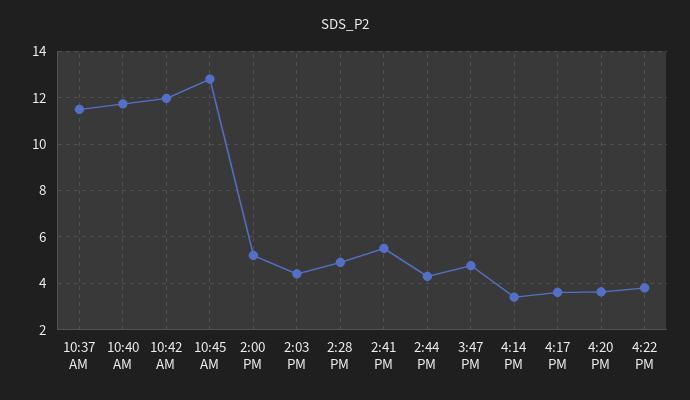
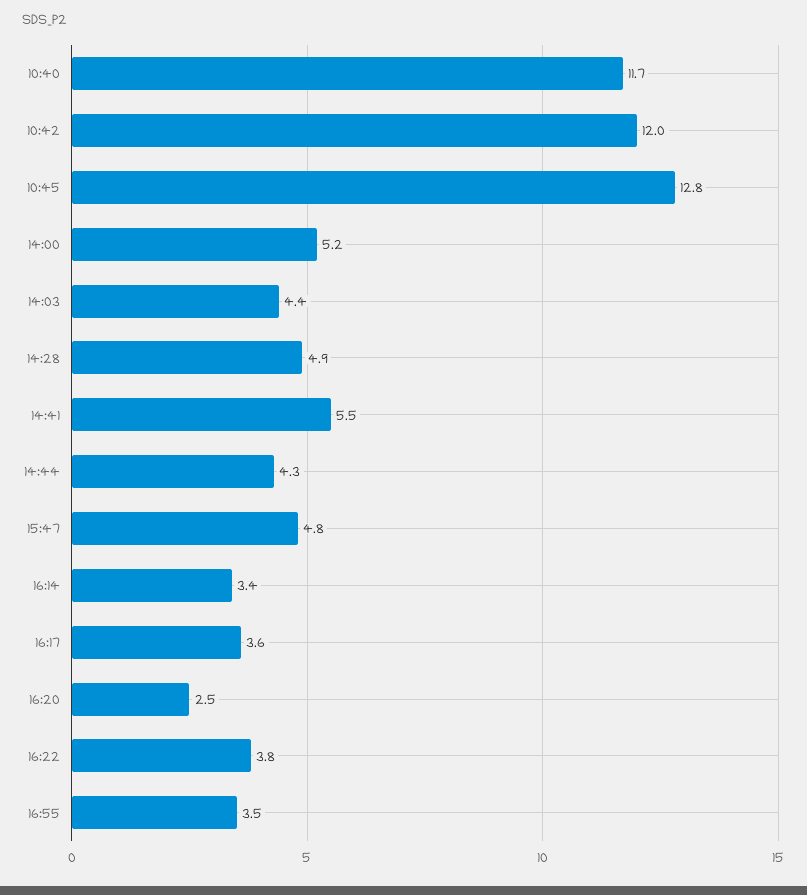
10:37 AM: 11.5 -> none
4:20 PM: 3.5 -> 2.5
16:55: none -> 3.5

